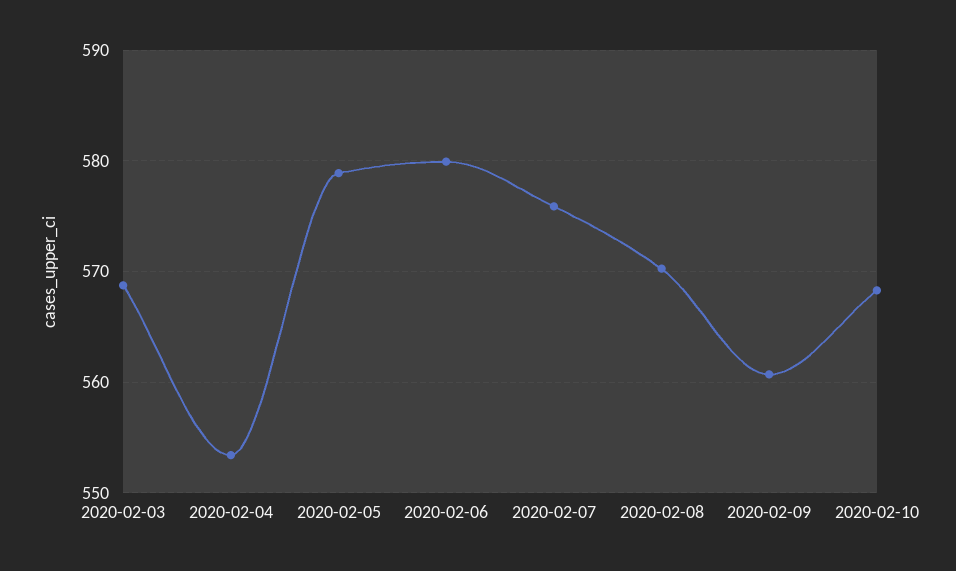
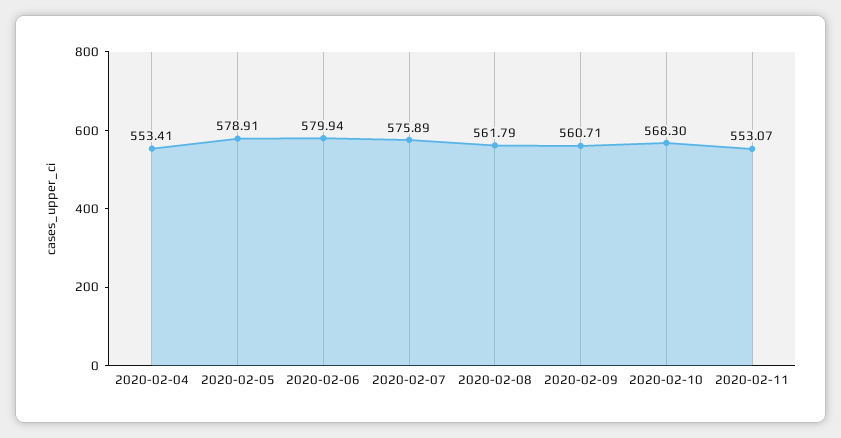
2020-02-03: 569 -> none
2020-02-08: 570 -> 561.79
2020-02-11: none -> 553.07

